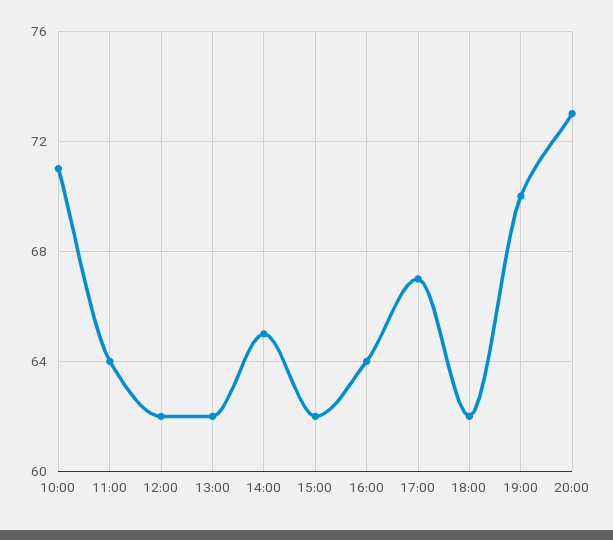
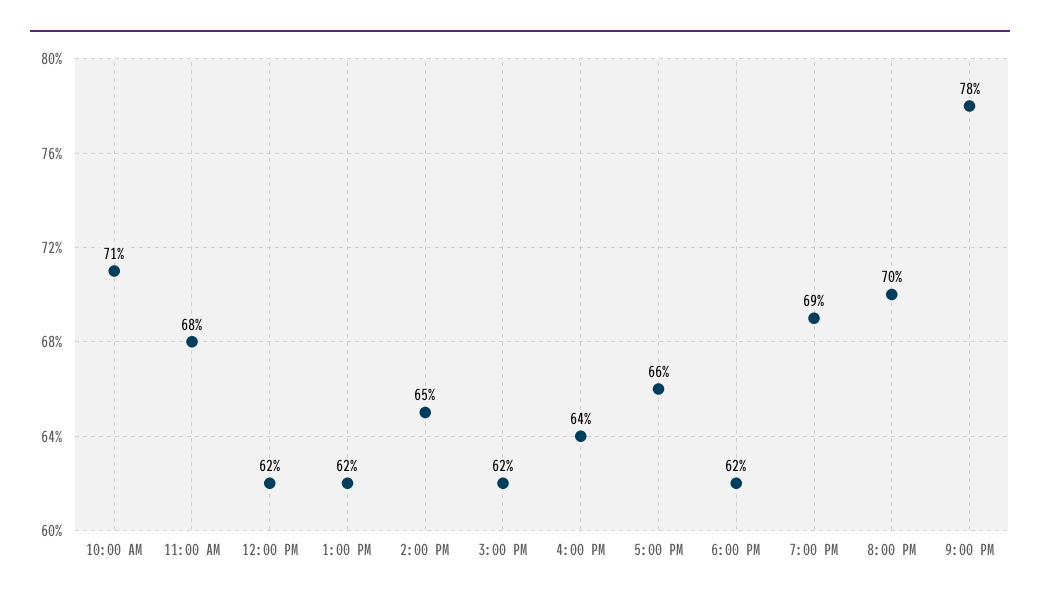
11:00: 64 -> 68
17:00: 67 -> 66
19:00: 70 -> 69
20:00: 73 -> 70
9:00 PM: none -> 78

